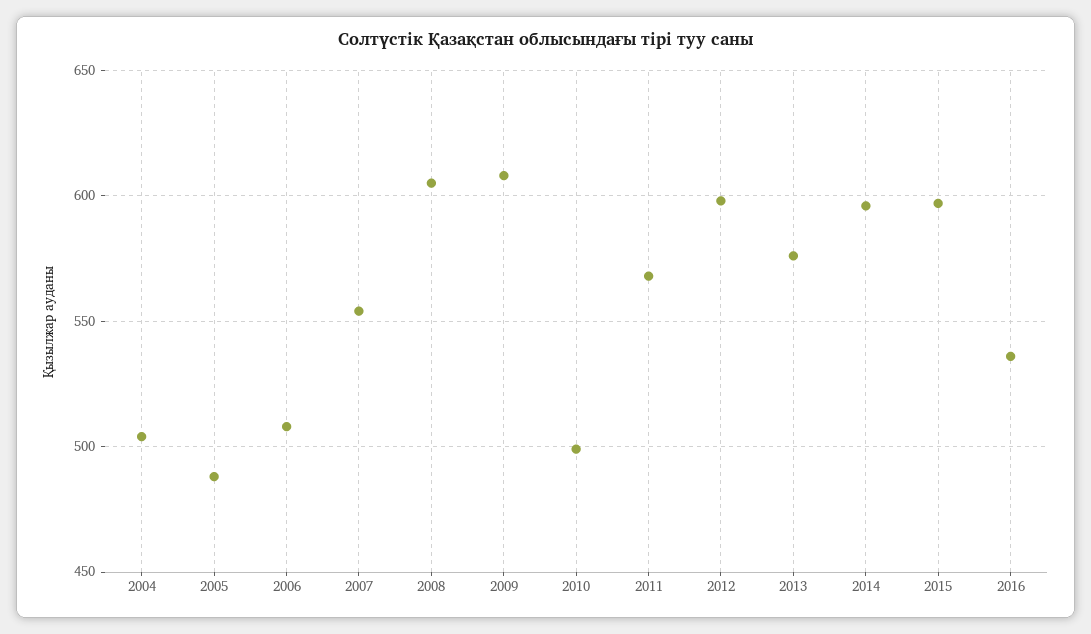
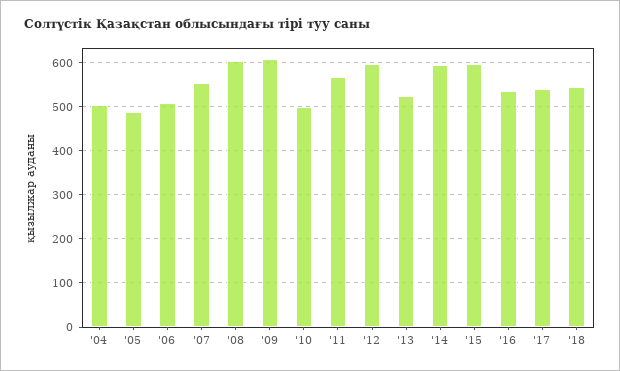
2013: 575 -> 520
'17: none -> 540
'18: none -> 540

